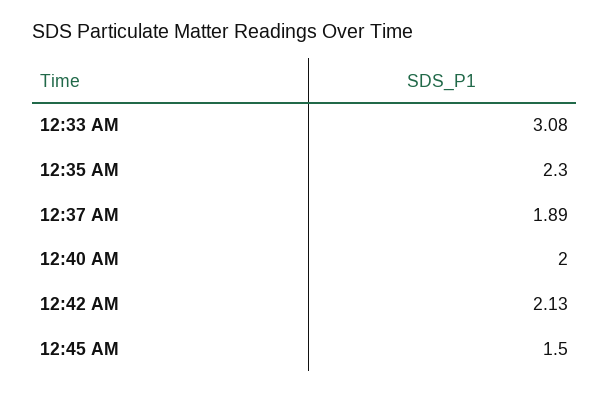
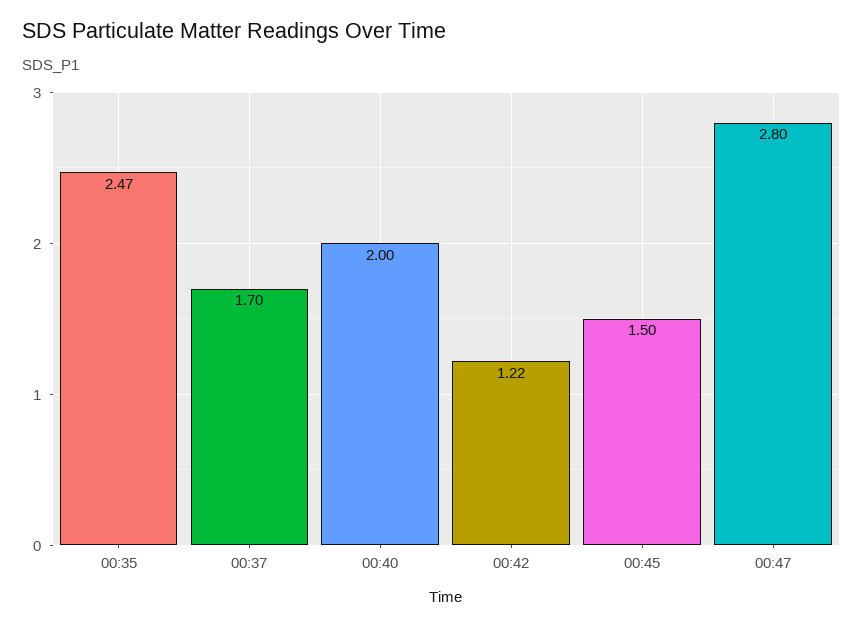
12:33 AM: 3.08 -> none
12:35 AM: 2.3 -> 2.47
12:37 AM: 1.89 -> 1.7
12:42 AM: 2.13 -> 1.22
00:47: none -> 2.8

